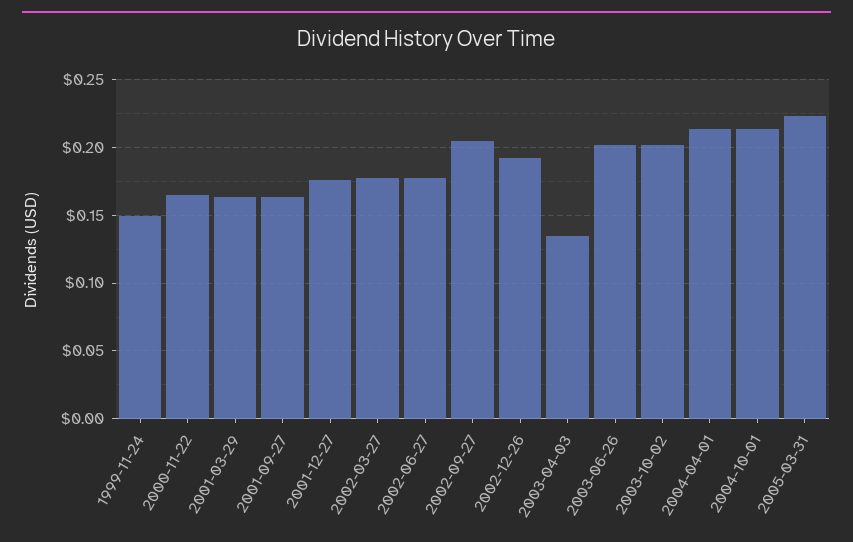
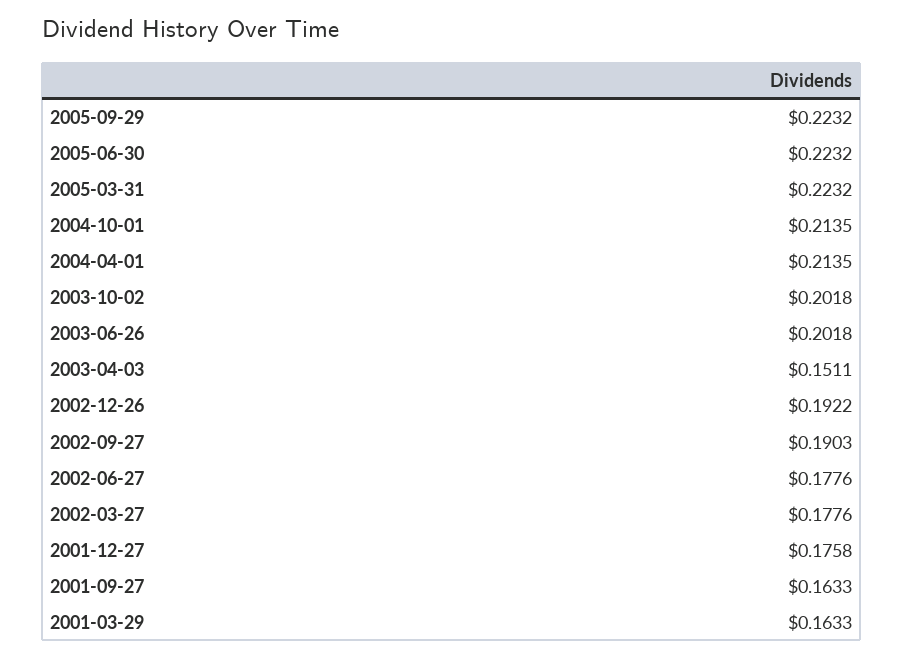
1999-11-24: 0.15 -> none
2000-11-22: 0.165 -> none
2002-09-27: 0.205 -> 0.1903
2003-04-03: 0.135 -> 0.1511
2005-09-29: none -> 0.2232
2005-06-30: none -> 0.2232

